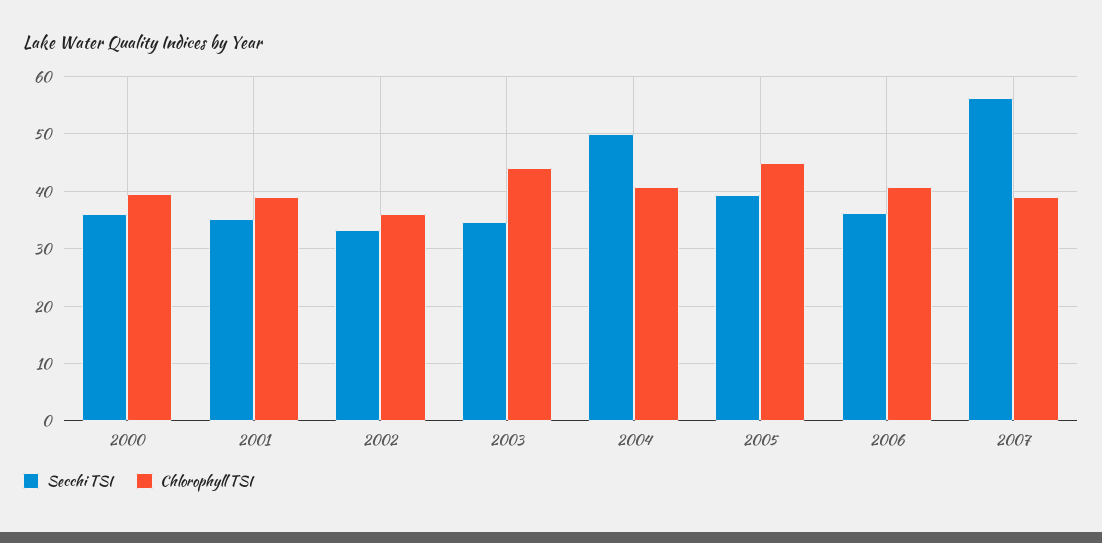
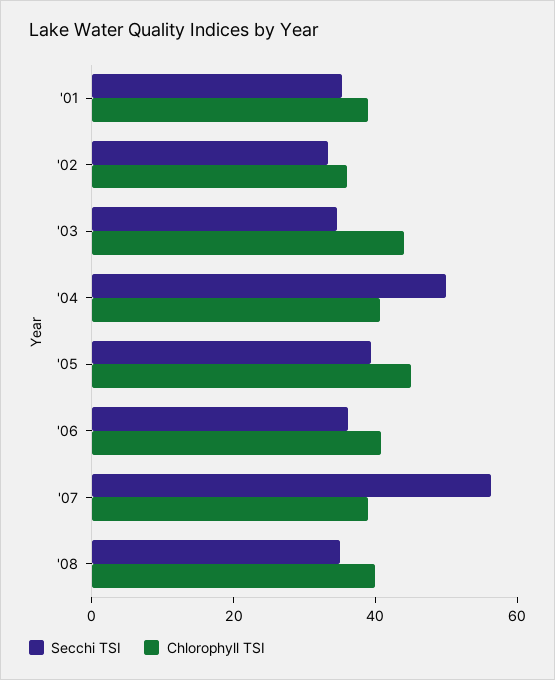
Secchi TSI, 2000: 36 -> none
Chlorophyll TSI, 2000: 40 -> none
Secchi TSI, '08: none -> 35
Chlorophyll TSI, '08: none -> 40

